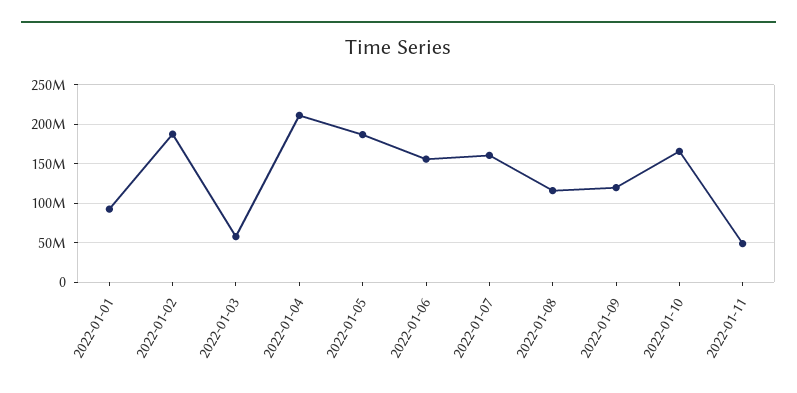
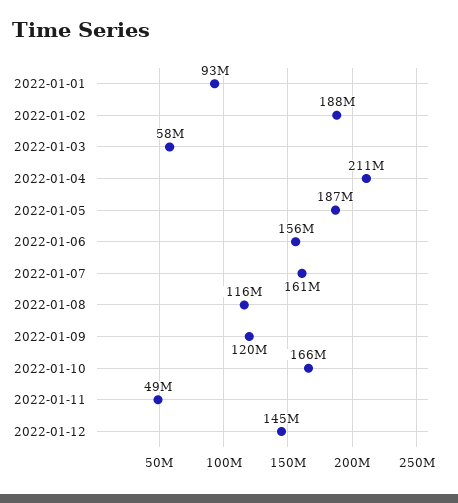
2022-01-12: none -> 145000000

